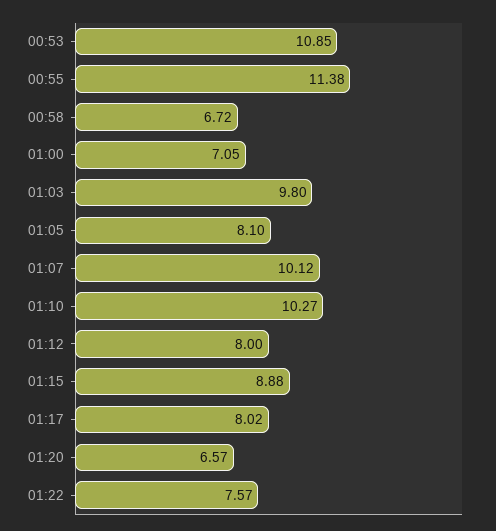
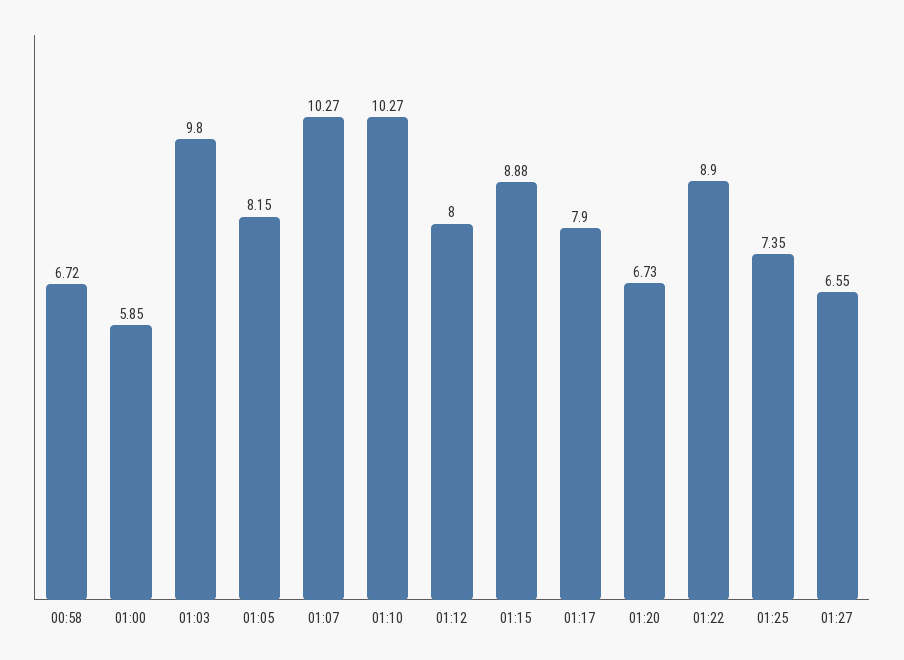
00:53: 10.85 -> none
00:55: 11.38 -> none
01:00: 7.05 -> 5.85
01:05: 8.1 -> 8.15
01:07: 10.12 -> 10.27
01:17: 8.02 -> 7.9
01:20: 6.57 -> 6.73
01:22: 7.57 -> 8.9
01:25: none -> 7.35
01:27: none -> 6.55

